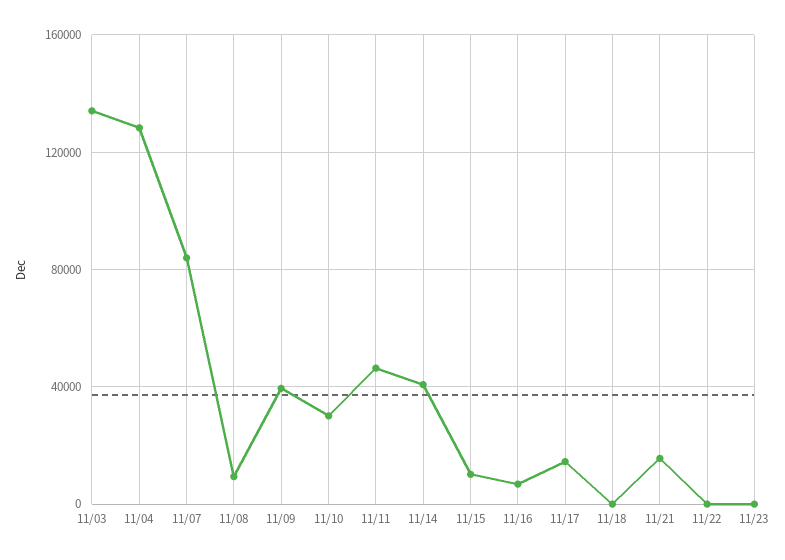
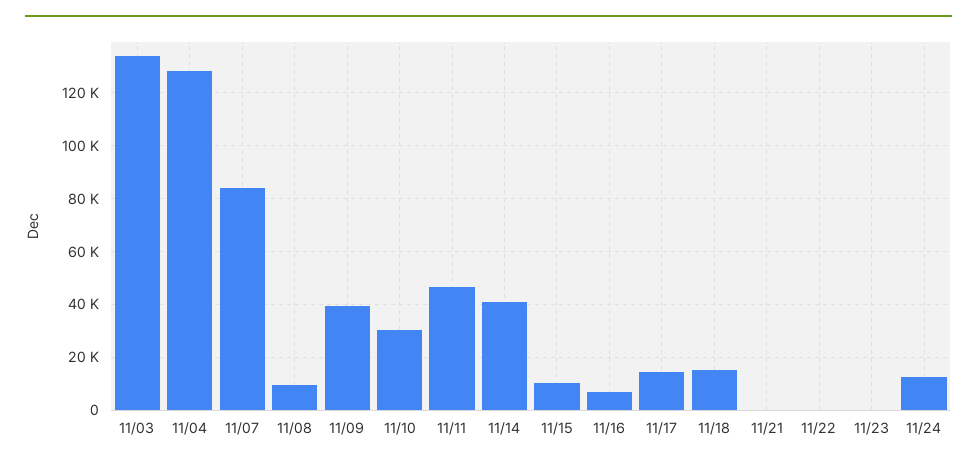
11/18: 0 -> 15000
11/21: 15000 -> 0
11/24: none -> 12500

